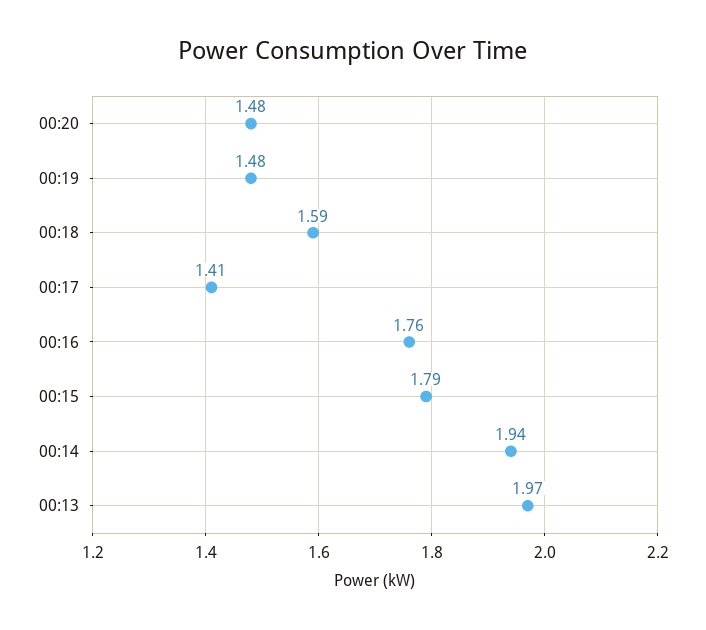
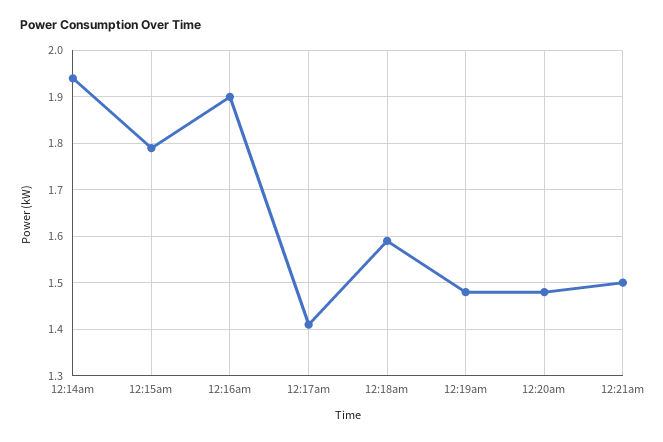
00:16: 1.76 -> 1.9
00:13: 1.97 -> none
12:21am: none -> 1.5

